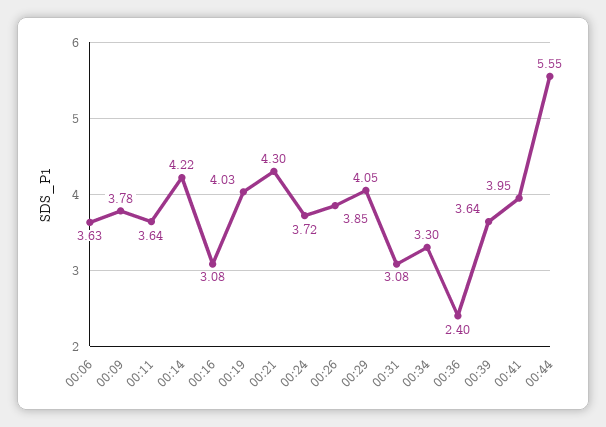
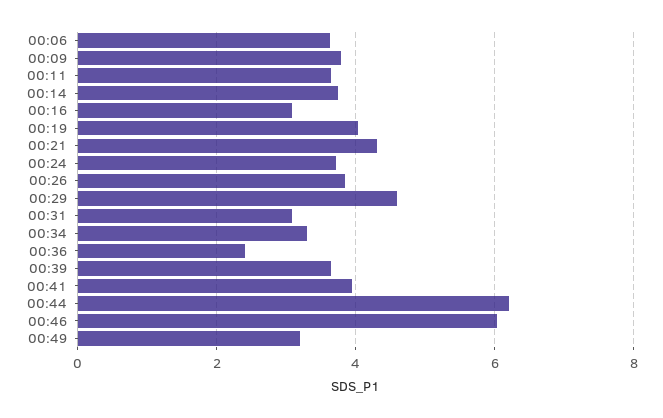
00:14: 4.22 -> 3.8
00:29: 4.05 -> 4.6
00:44: 5.55 -> 6.2
00:46: none -> 6
00:49: none -> 3.2

